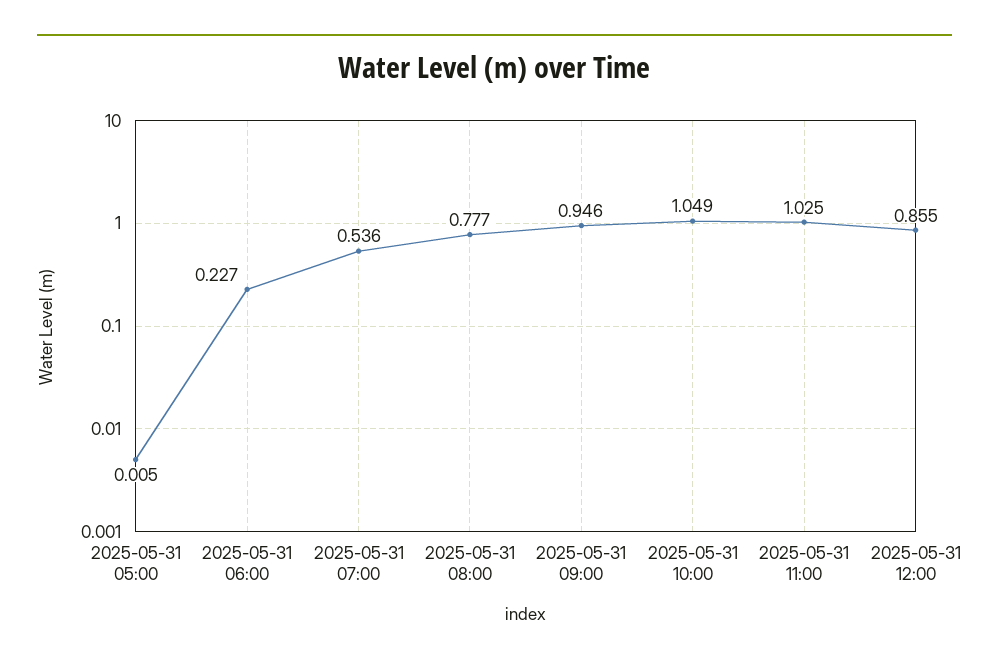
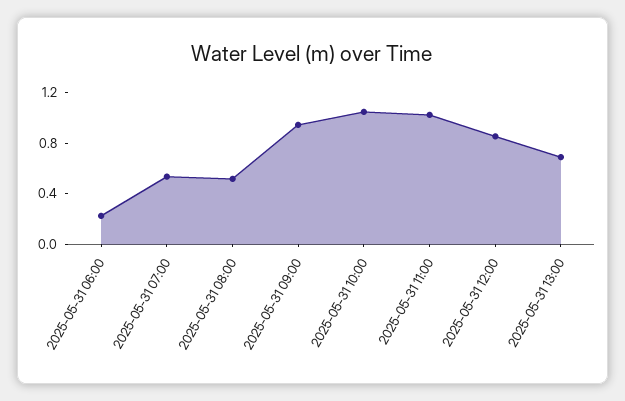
2025-05-31 05:00: 0.005 -> none
2025-05-31 08:00: 0.777 -> 0.5
2025-05-31 13:00: none -> 0.7

